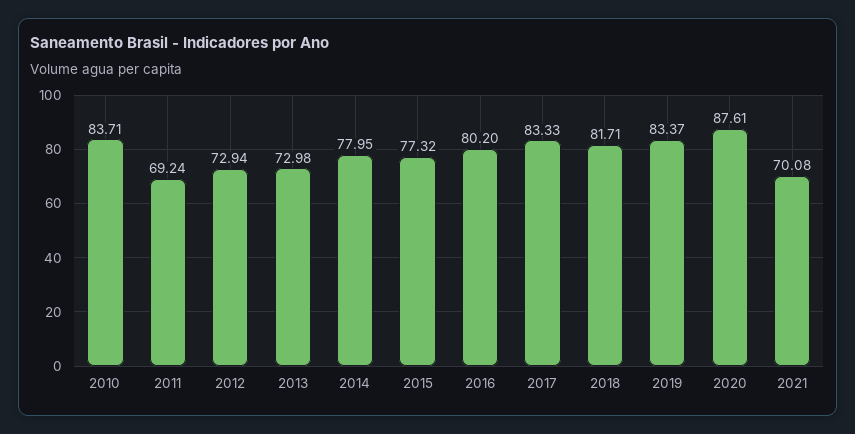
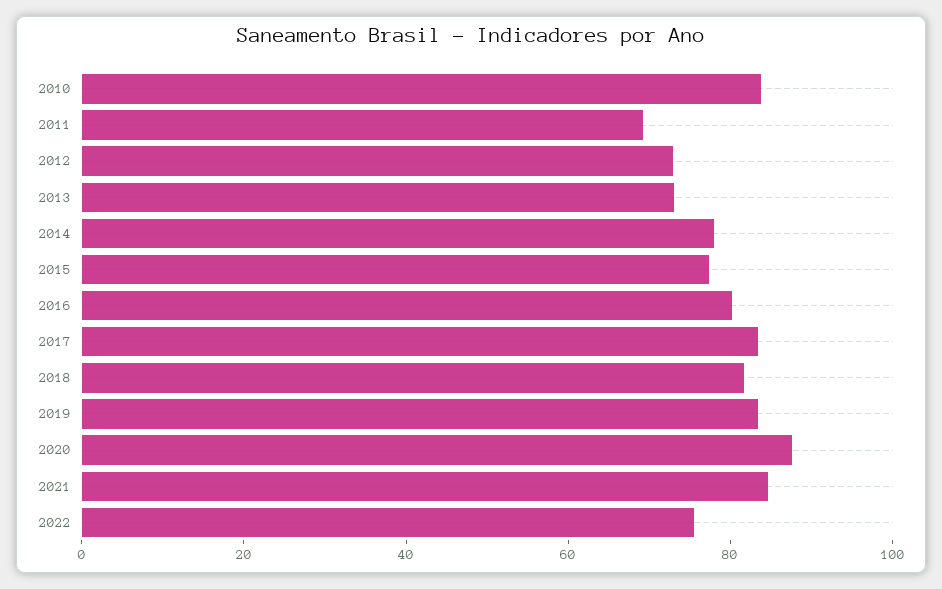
2021: 70.08 -> 85
2022: none -> 75

